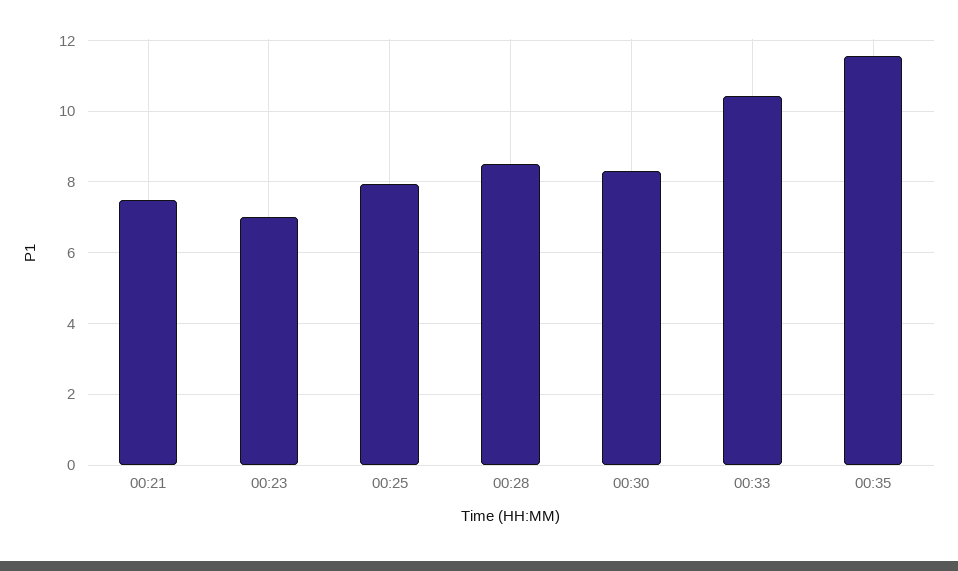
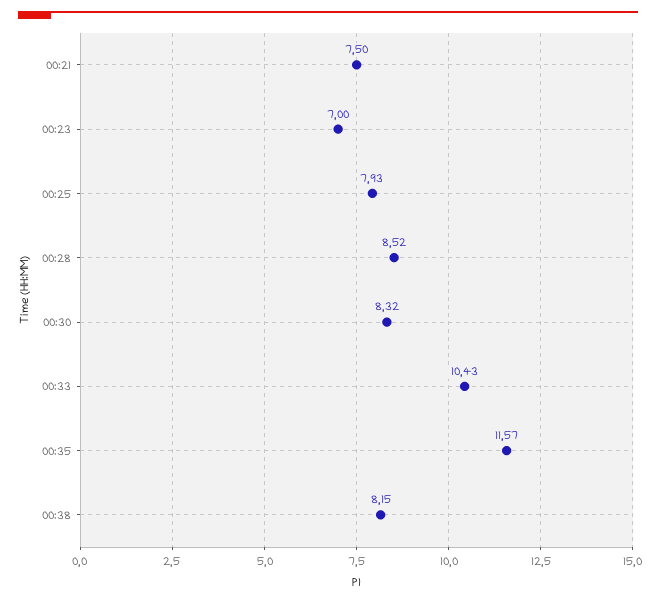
00:38: none -> 8.15

